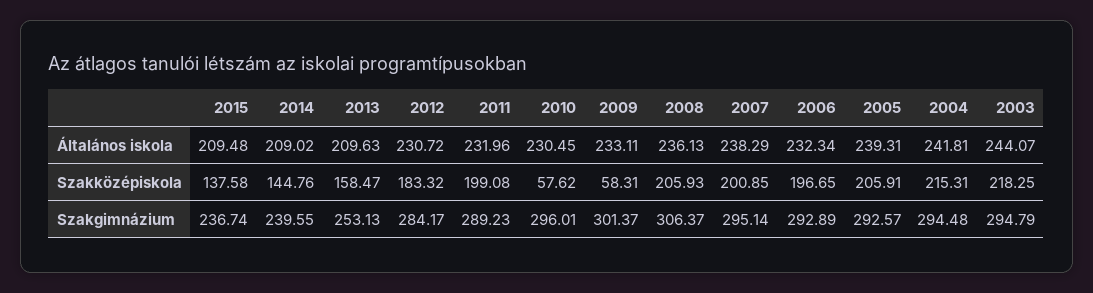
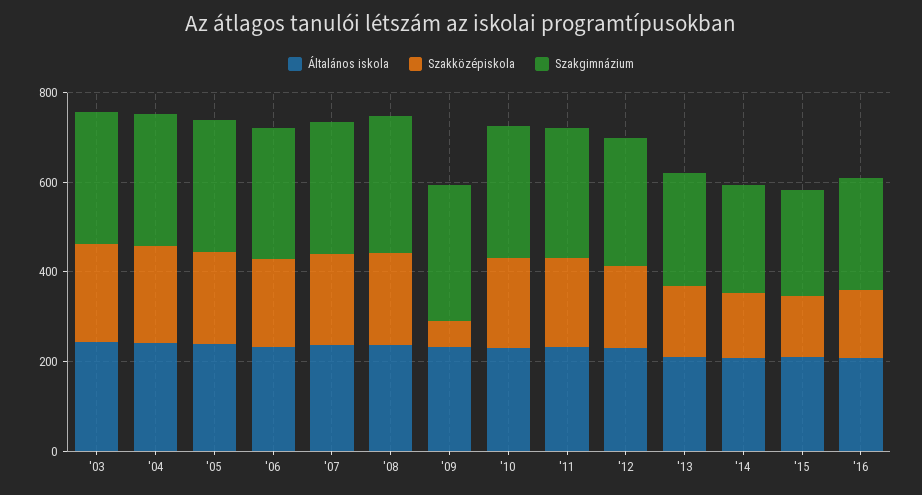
Szakközépiskola, 2010: 57.62 -> 200
Általános iskola, '16: none -> 200
Szakközépiskola, '16: none -> 150
Szakgimnázium, '16: none -> 250

